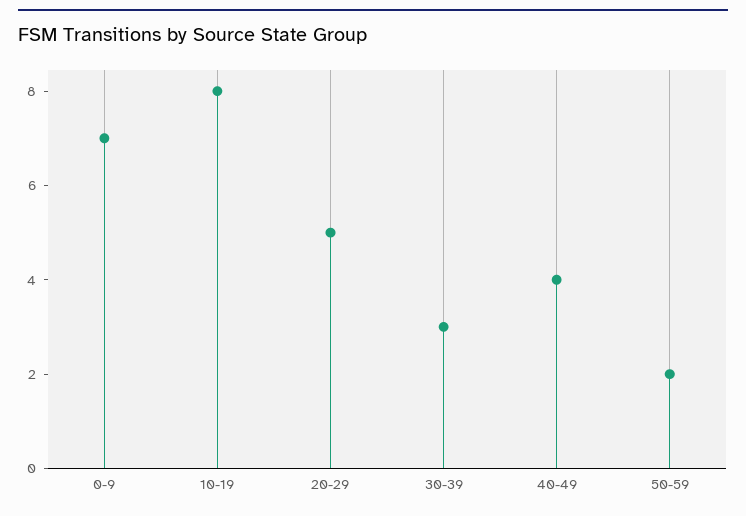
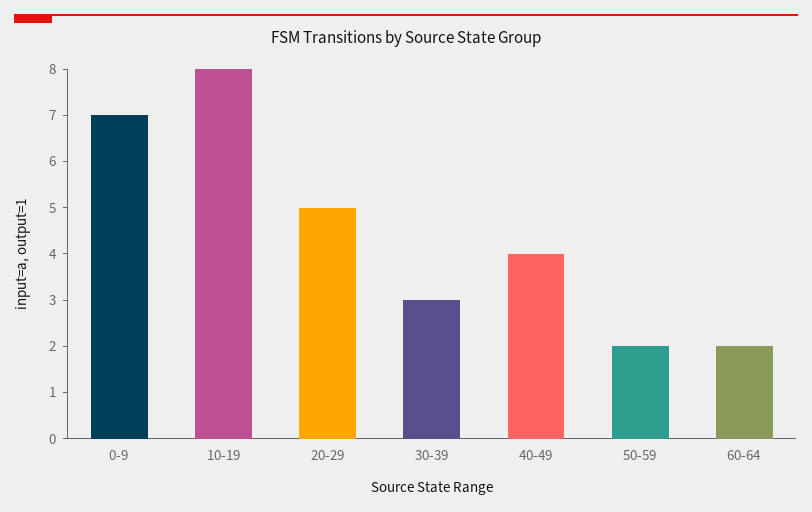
60-64: none -> 2

